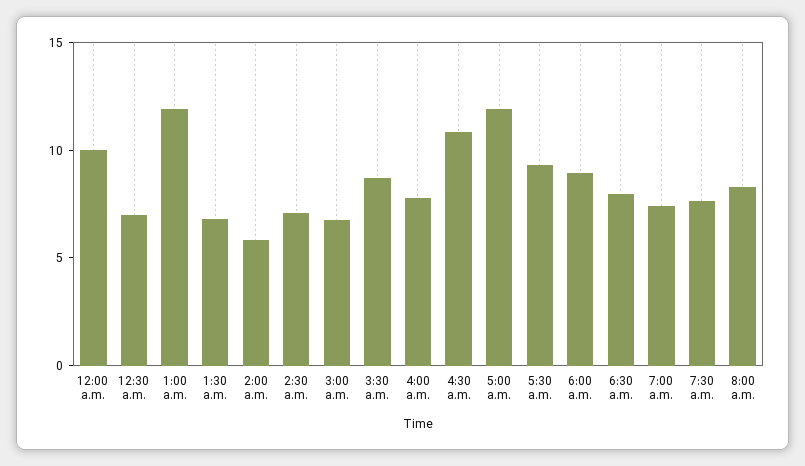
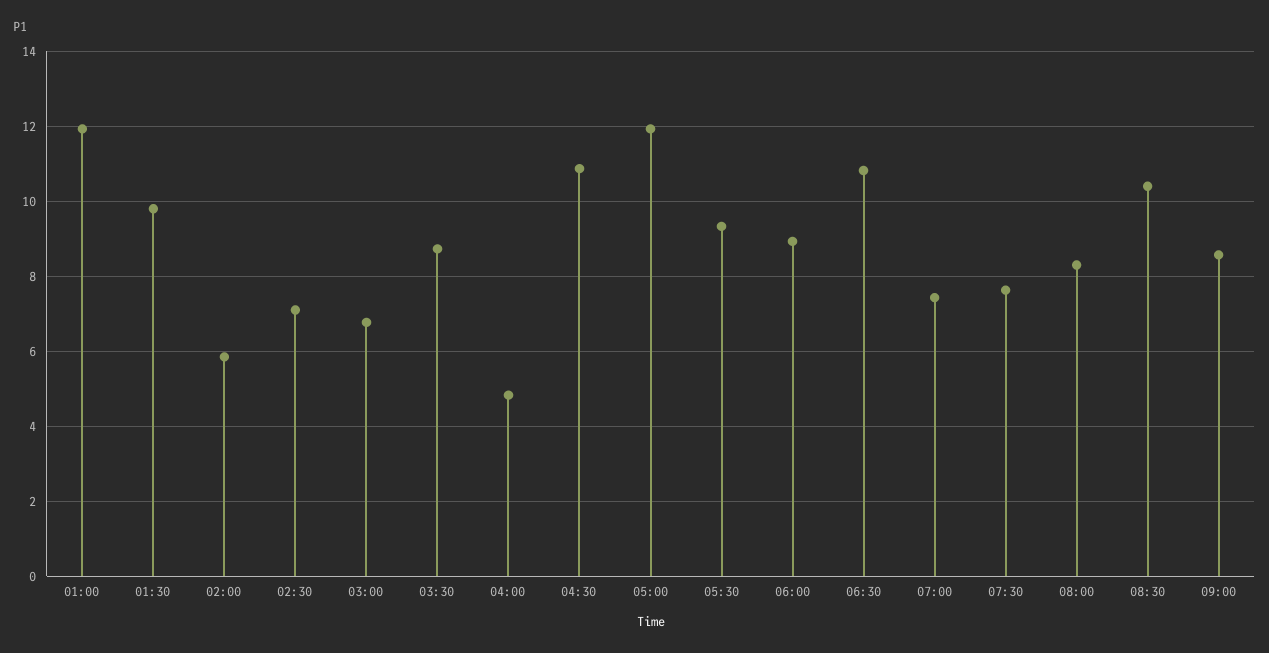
12:00 a.m.: 10 -> none
12:30 a.m.: 7 -> none
1:30 a.m.: 7 -> 9.8
4:00 a.m.: 8 -> 4.8
6:30 a.m.: 8 -> 10.8
08:30: none -> 10.4
09:00: none -> 8.6

